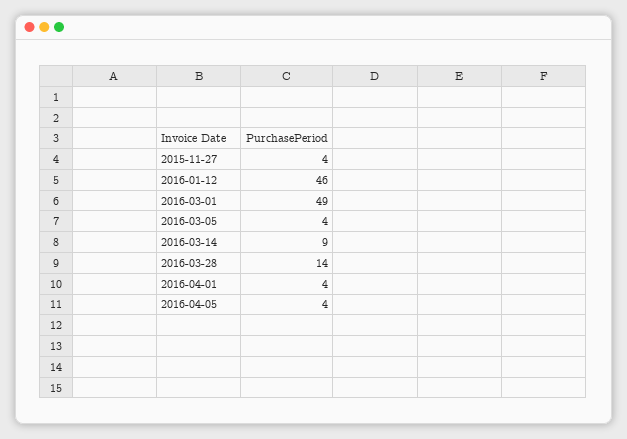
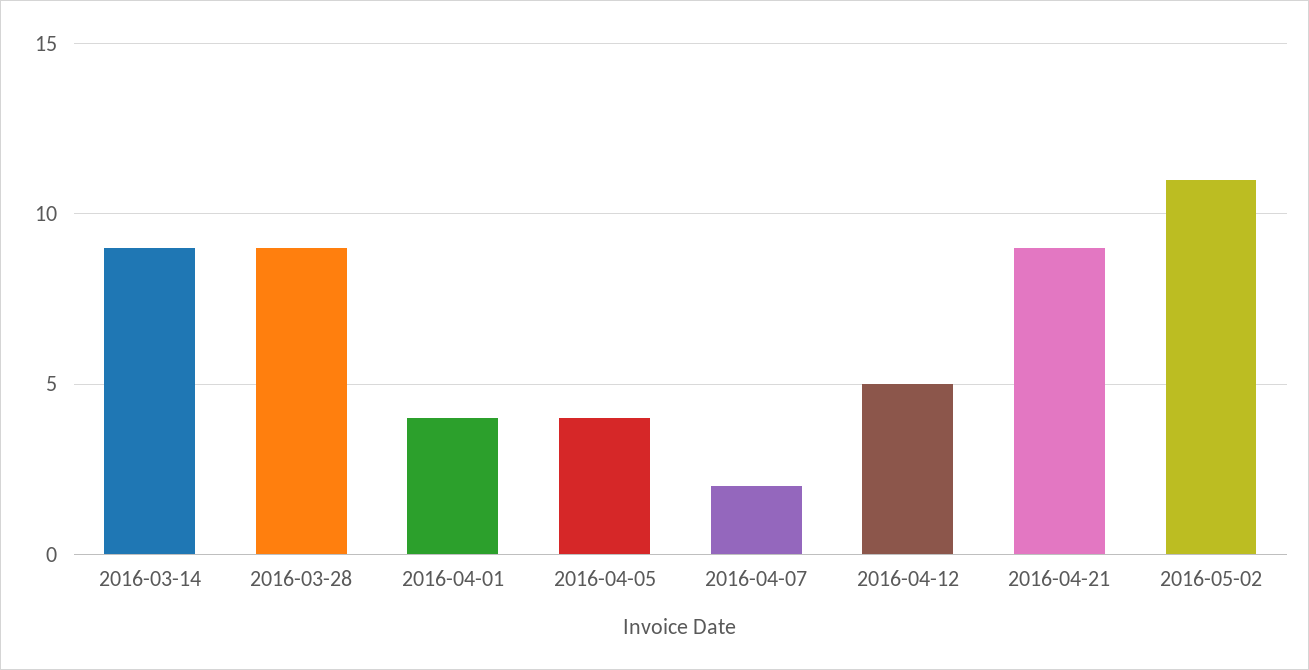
2015-11-27: 4 -> none
2016-01-12: 46 -> none
2016-03-01: 49 -> none
2016-03-05: 4 -> none
2016-03-28: 14 -> 9
2016-04-07: none -> 2
2016-04-12: none -> 5
2016-04-21: none -> 9
2016-05-02: none -> 11

